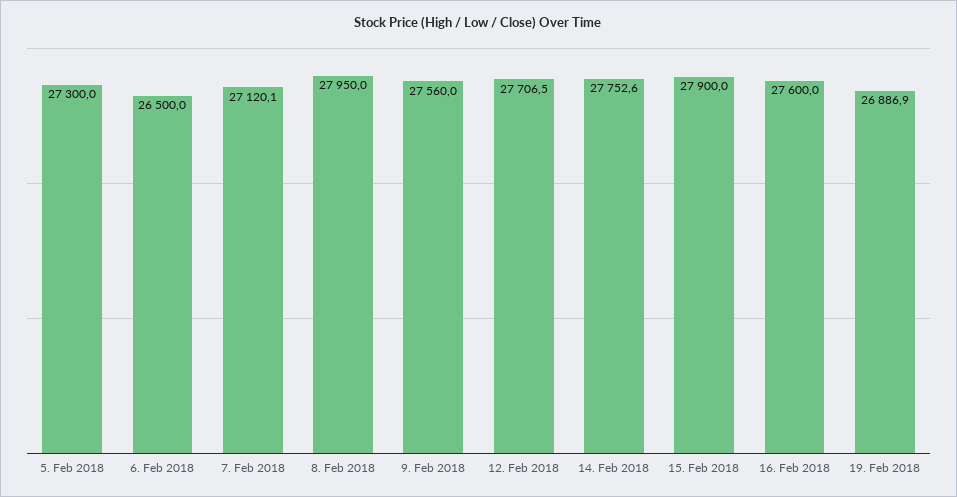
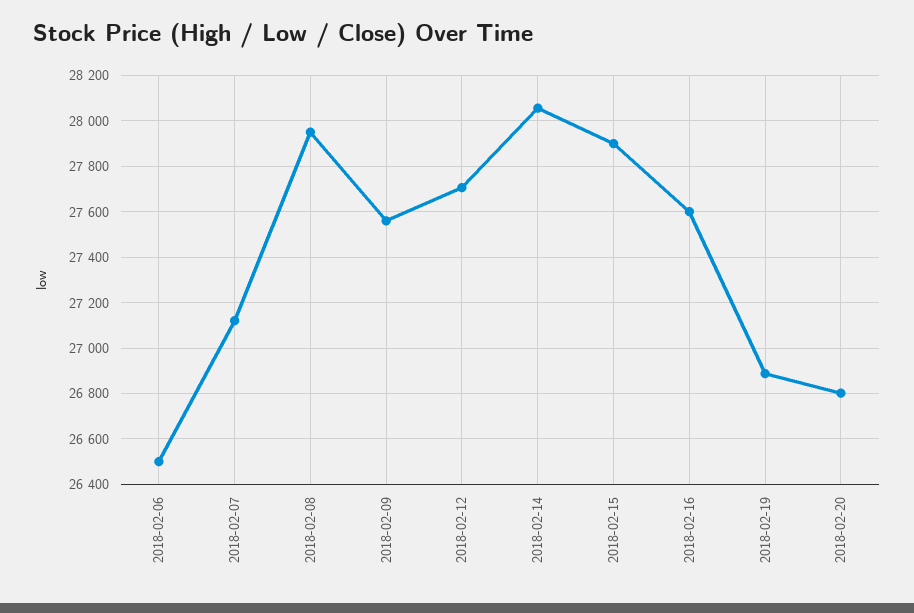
5. Feb 2018: 27300 -> none
14. Feb 2018: 27752.6 -> 28050
2018-02-20: none -> 26800

